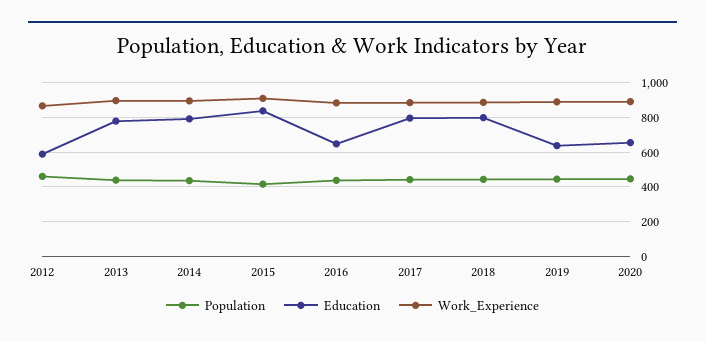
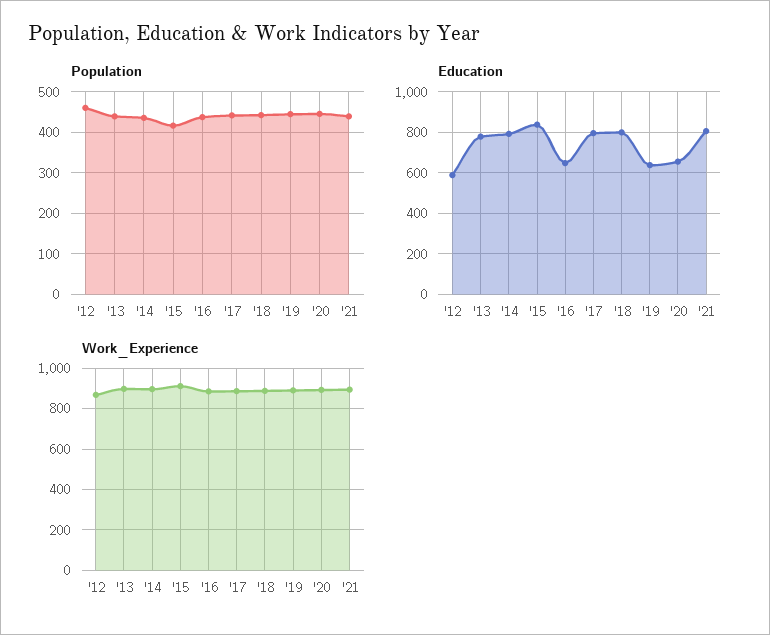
Population, '21: none -> 440
Education, '21: none -> 800
Work_Experience, '21: none -> 900

